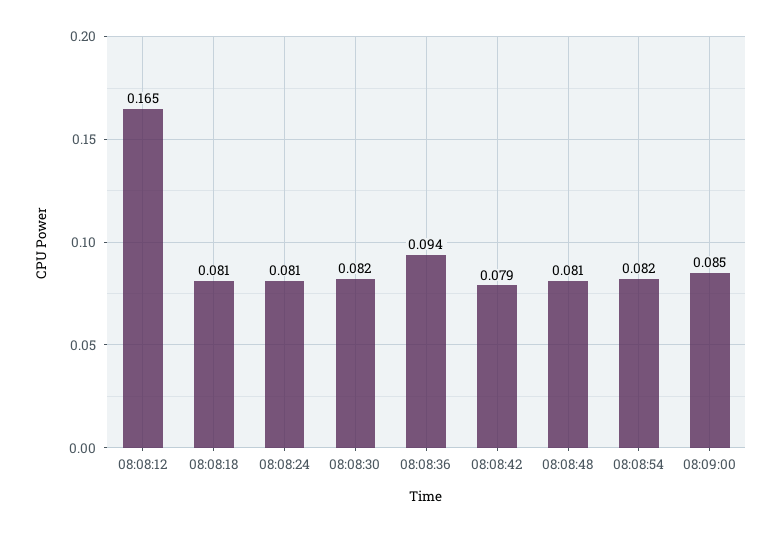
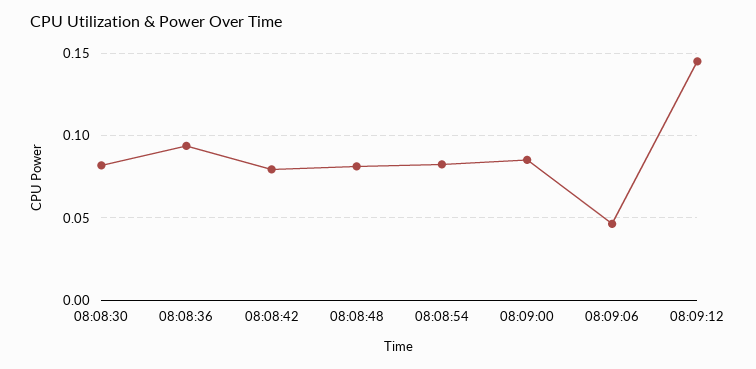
08:08:12: 0.165 -> none
08:08:18: 0.081 -> none
08:08:24: 0.081 -> none
08:09:06: none -> 0.045
08:09:12: none -> 0.145

